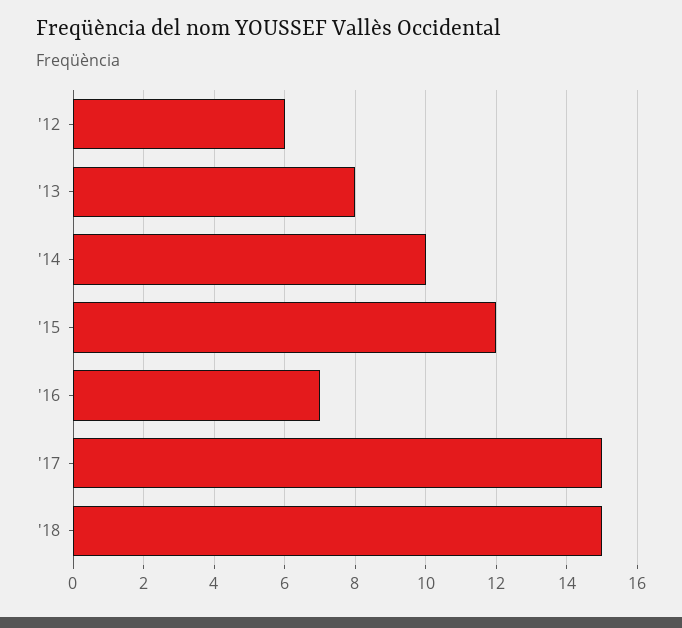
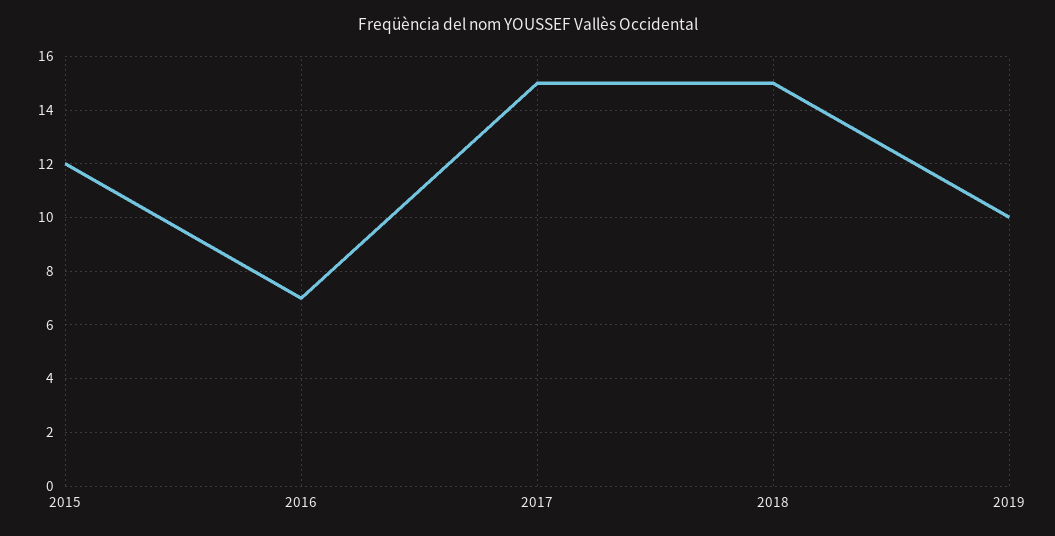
'12: 6 -> none
'13: 8 -> none
'14: 10 -> none
2019: none -> 10

